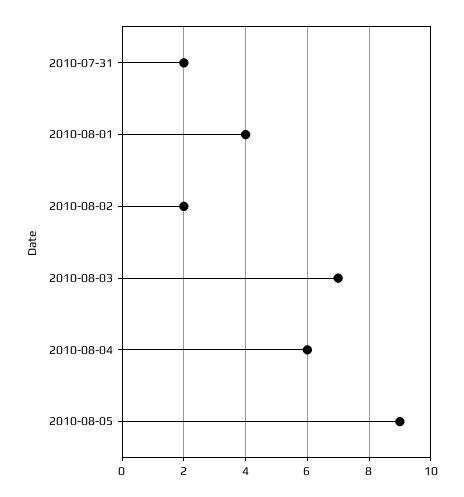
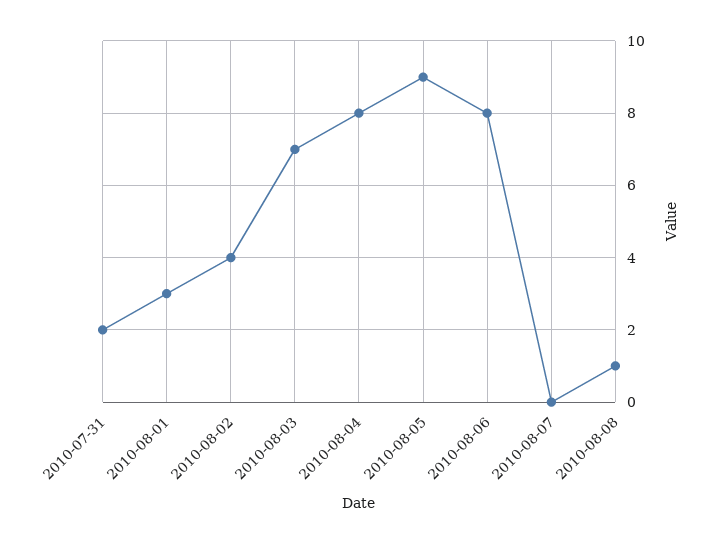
2010-08-01: 4 -> 3
2010-08-02: 2 -> 4
2010-08-04: 6 -> 8
2010-08-06: none -> 8
2010-08-07: none -> 0
2010-08-08: none -> 1

